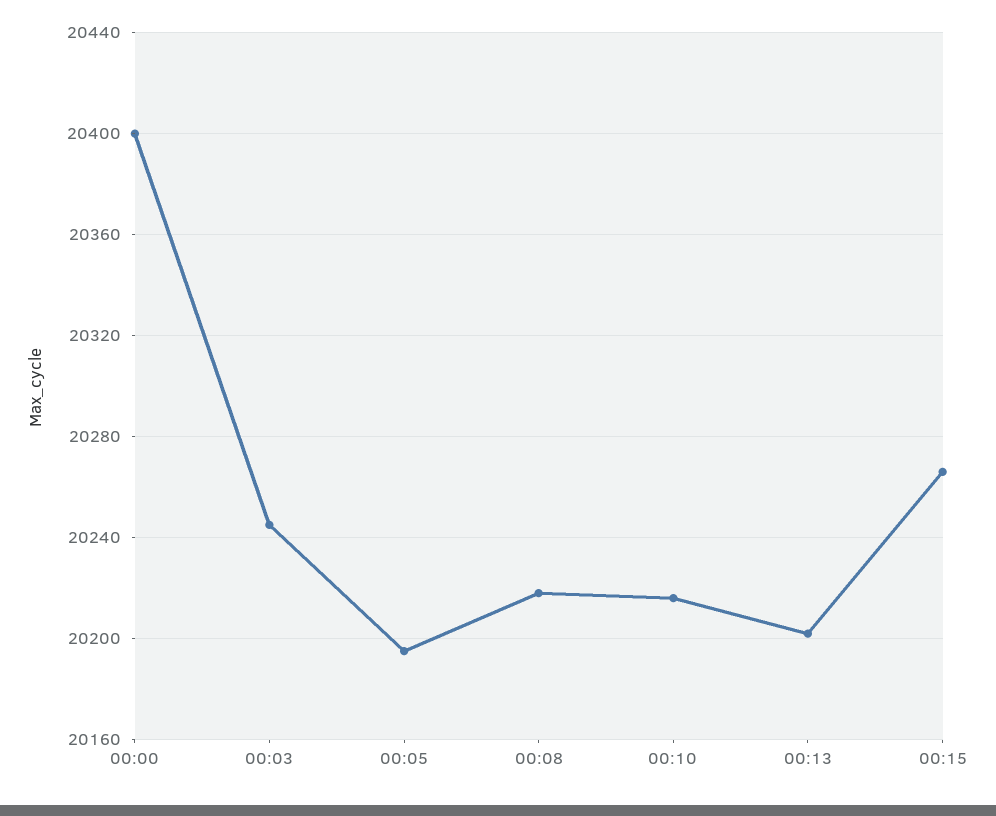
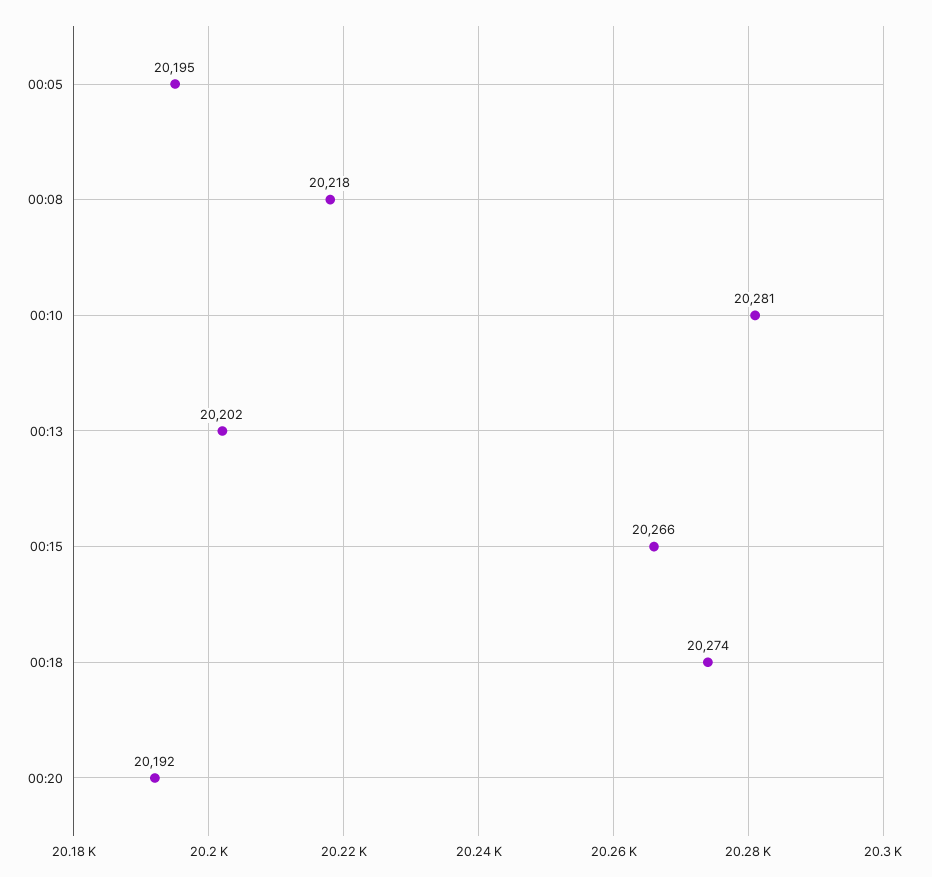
00:00: 20400 -> none
00:03: 20245 -> none
00:10: 20215 -> 20281
00:18: none -> 20274
00:20: none -> 20192

